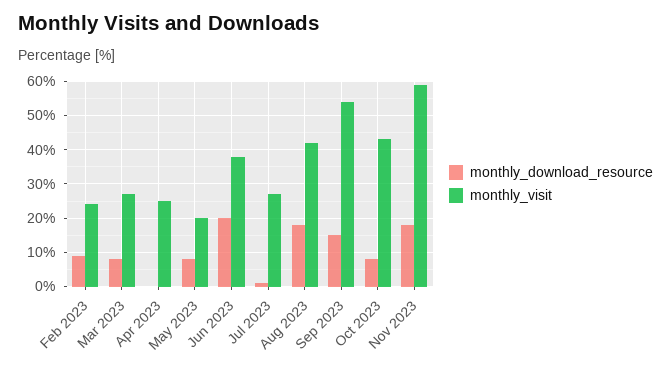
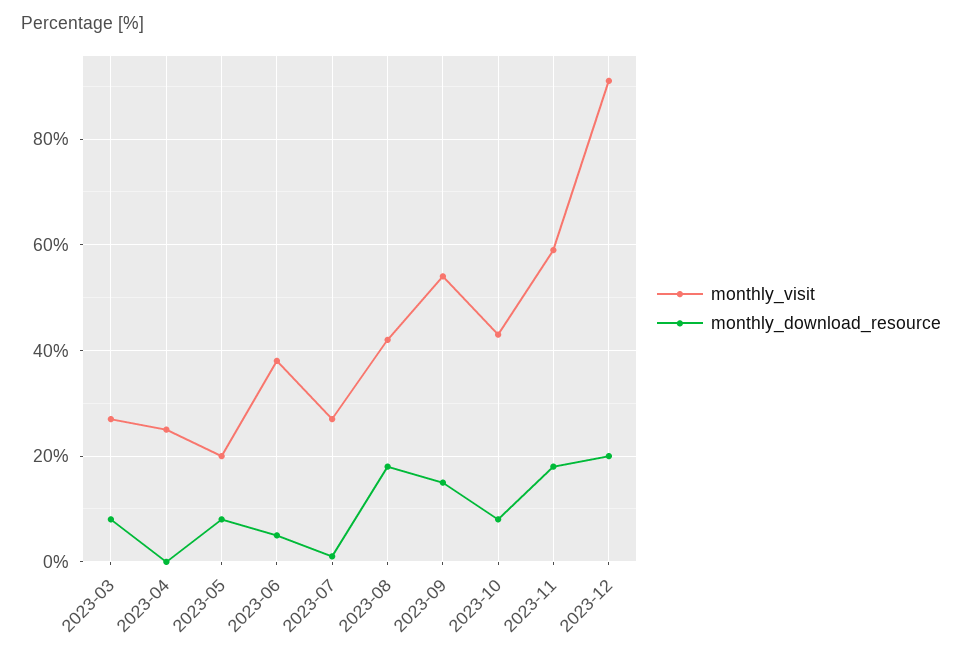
monthly_download_resource, Feb 2023: 10 -> none
monthly_visit, Feb 2023: 25 -> none
monthly_download_resource, Jun 2023: 20 -> 5
monthly_visit, 2023-12: none -> 90
monthly_download_resource, 2023-12: none -> 20

